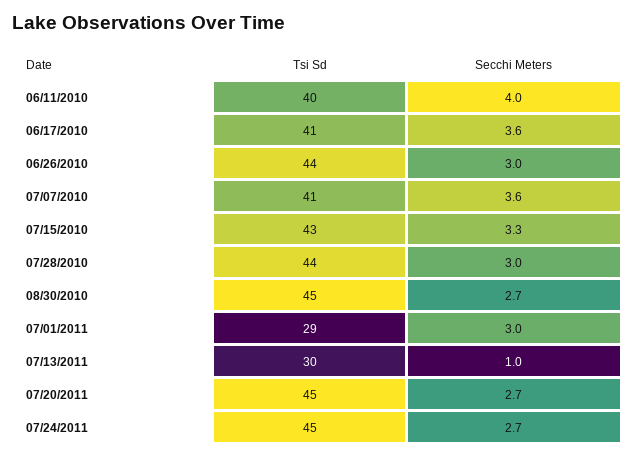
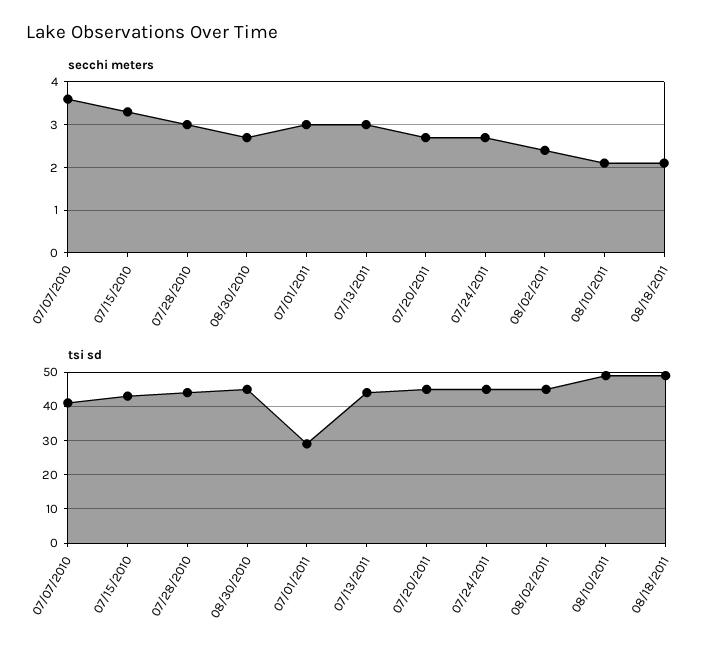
Tsi Sd, 06/11/2010: 40 -> none
Secchi Meters, 06/11/2010: 4 -> none
Tsi Sd, 06/17/2010: 41 -> none
Secchi Meters, 06/17/2010: 3.6 -> none
Tsi Sd, 06/26/2010: 44 -> none
Secchi Meters, 06/26/2010: 3 -> none
Tsi Sd, 07/13/2011: 30 -> 45
Secchi Meters, 07/13/2011: 1 -> 3
Secchi Meters, 08/02/2011: none -> 2.5
Secchi Meters, 08/10/2011: none -> 2
Secchi Meters, 08/18/2011: none -> 2
Tsi Sd, 08/02/2011: none -> 45
Tsi Sd, 08/10/2011: none -> 50
Tsi Sd, 08/18/2011: none -> 50

